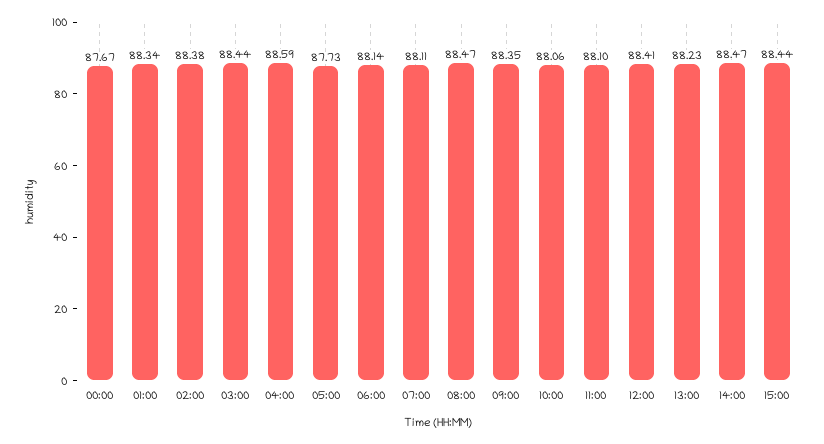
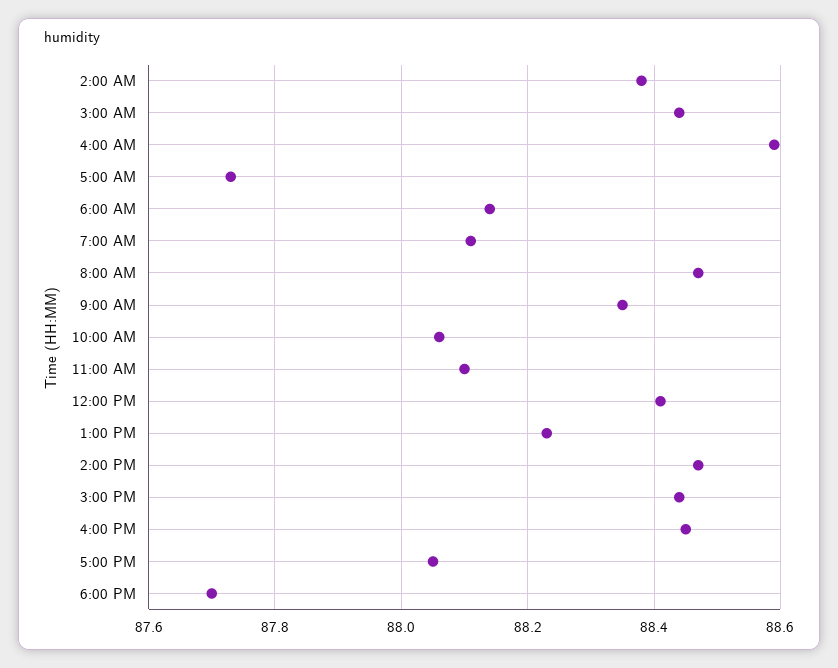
00:00: 87.67 -> none
01:00: 88.34 -> none
4:00 PM: none -> 88.45
5:00 PM: none -> 88.05
6:00 PM: none -> 87.7

